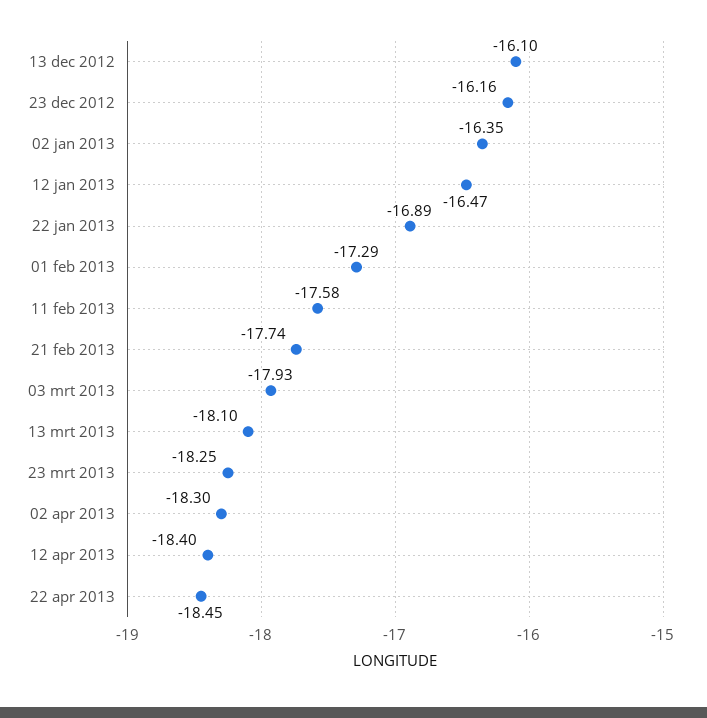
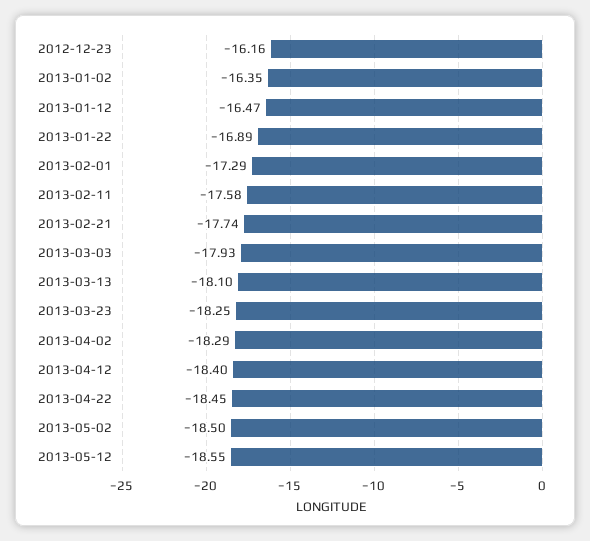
13 dec 2012: -16.1 -> none
02 apr 2013: -18.3 -> -18.29
2013-05-02: none -> -18.5
2013-05-12: none -> -18.55

